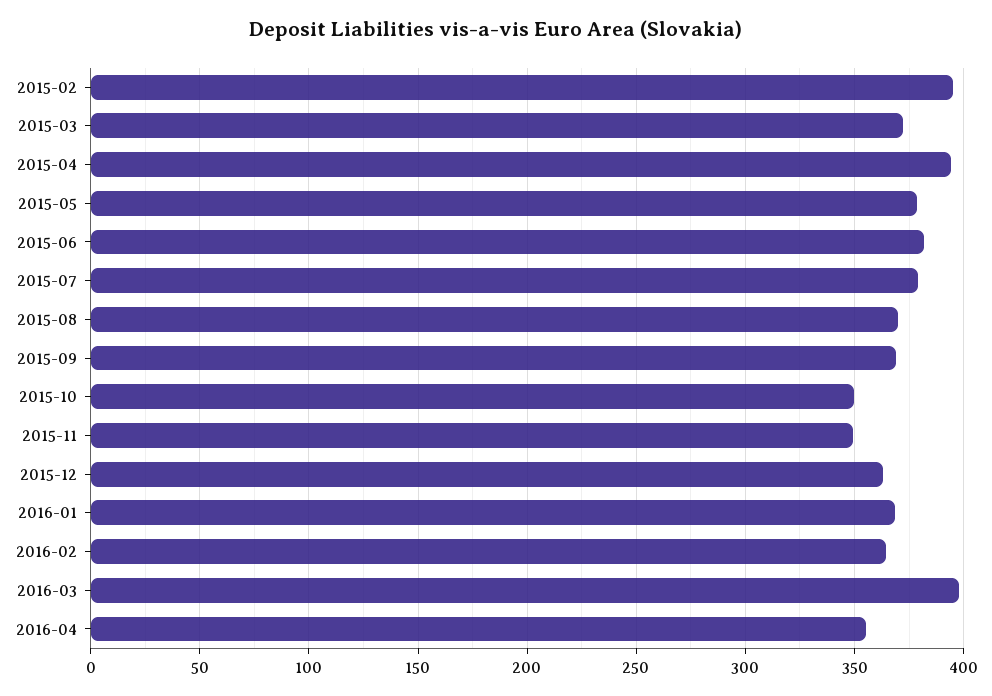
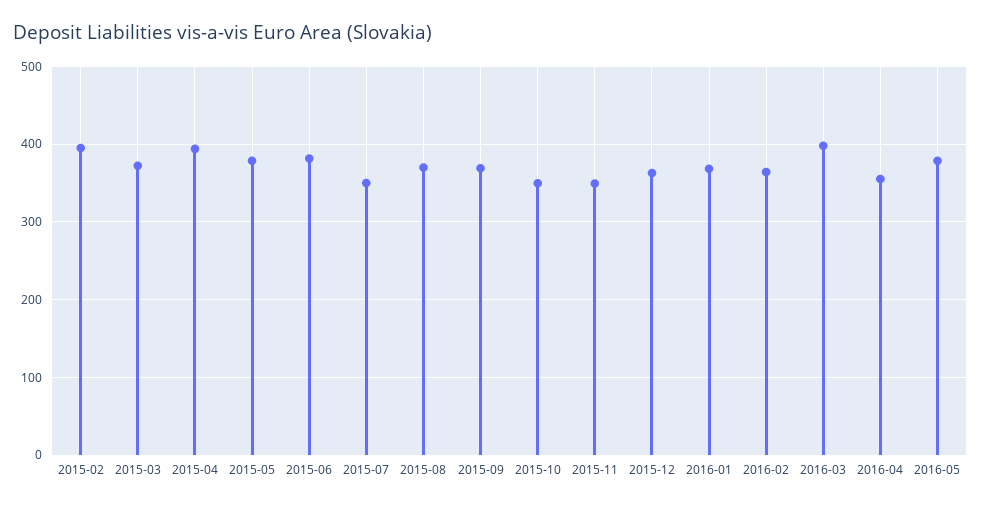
2015-07: 380 -> 350
2016-05: none -> 380

